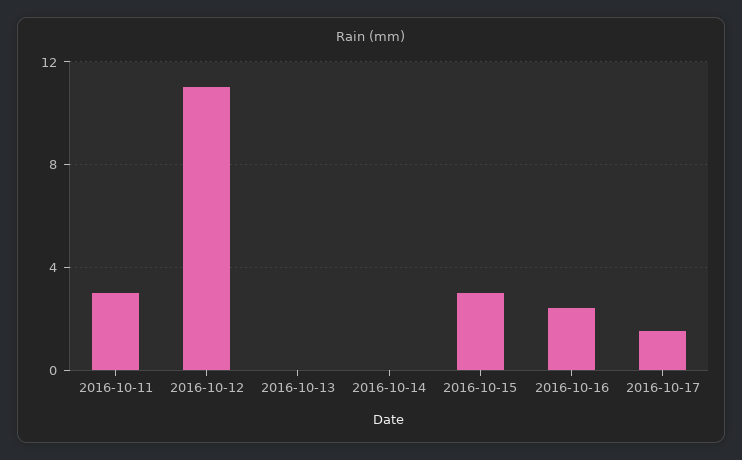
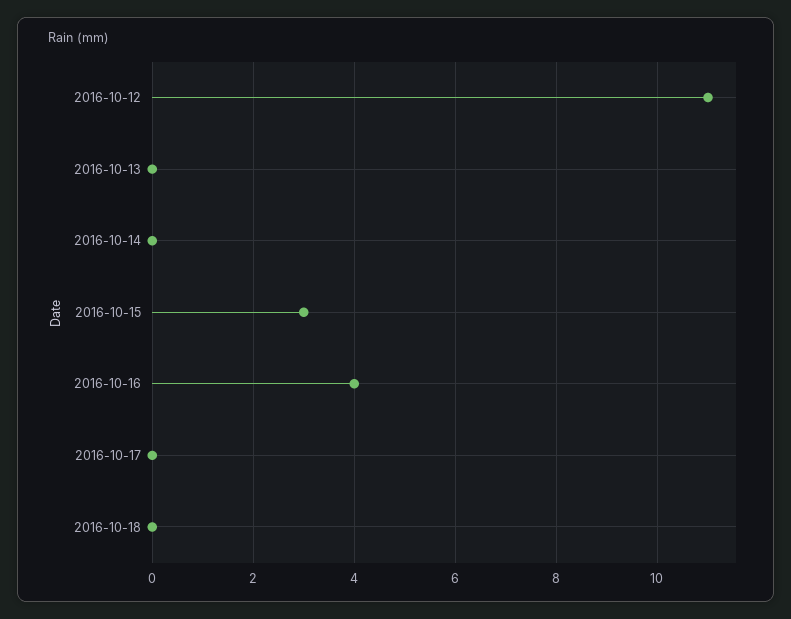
2016-10-11: 3 -> none
2016-10-16: 2.5 -> 4
2016-10-17: 1.5 -> 0
2016-10-18: none -> 0

